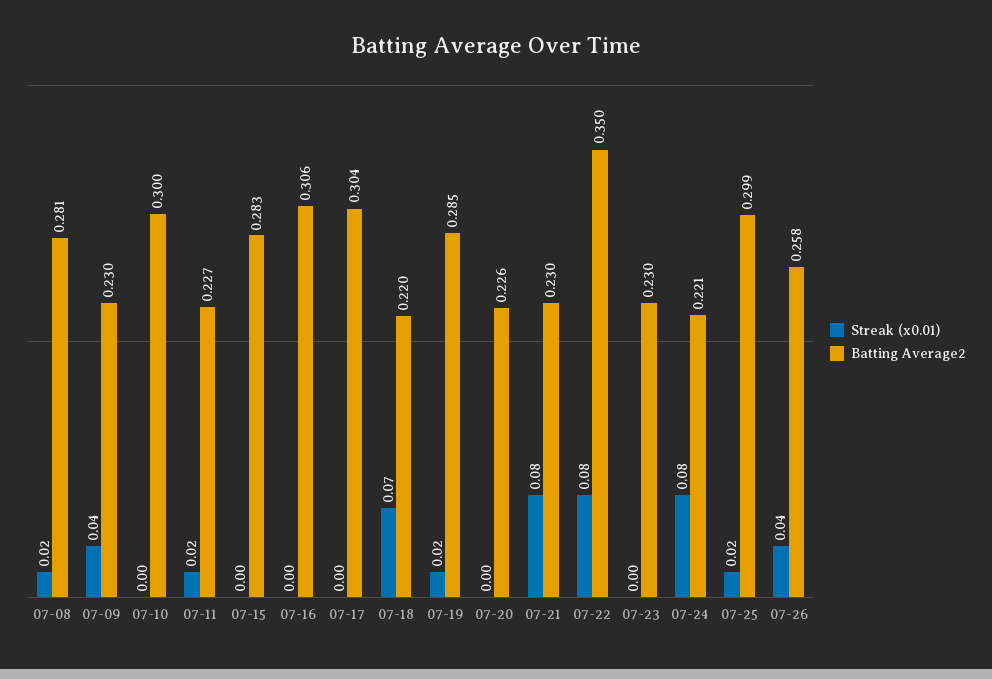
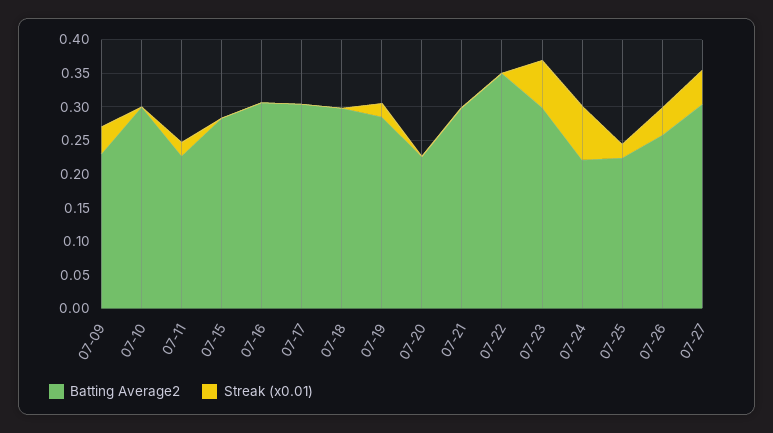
Streak (x0.01), 07-08: 0.02 -> none
Batting Average2, 07-08: 0.281 -> none
Streak (x0.01), 07-18: 0.07 -> 0
Batting Average2, 07-18: 0.22 -> 0.3
Streak (x0.01), 07-21: 0.08 -> 0
Batting Average2, 07-21: 0.23 -> 0.3
Streak (x0.01), 07-22: 0.08 -> 0
Streak (x0.01), 07-23: 0 -> 0.075
Batting Average2, 07-23: 0.23 -> 0.3
Batting Average2, 07-25: 0.299 -> 0.225
Batting Average2, 07-27: none -> 0.3
Streak (x0.01), 07-27: none -> 0.05

